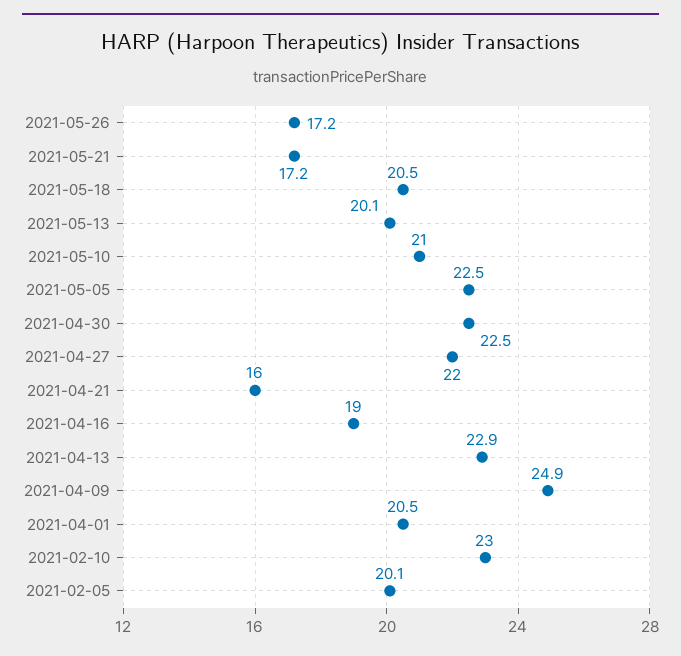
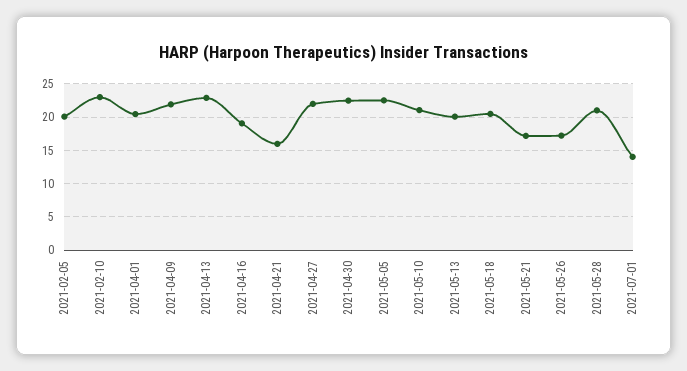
2021-04-09: 24.9 -> 22
2021-05-28: none -> 21
2021-07-01: none -> 14

